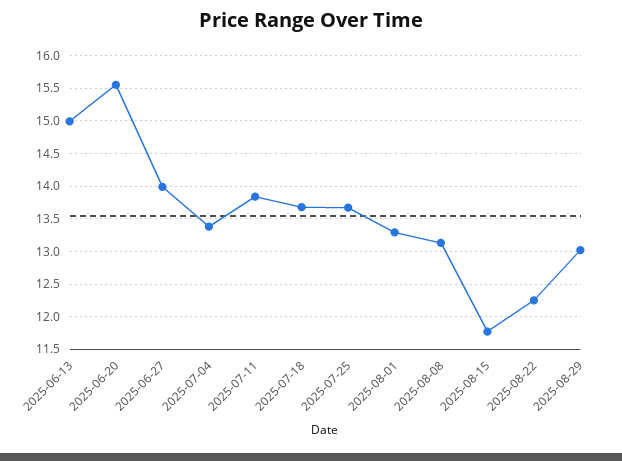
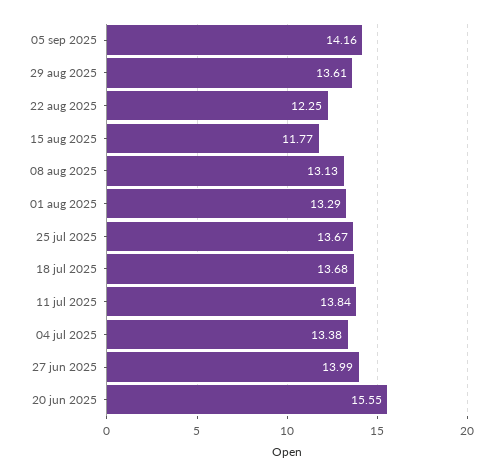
2025-06-13: 15 -> none
2025-08-29: 13 -> 13.61
05 sep 2025: none -> 14.16

